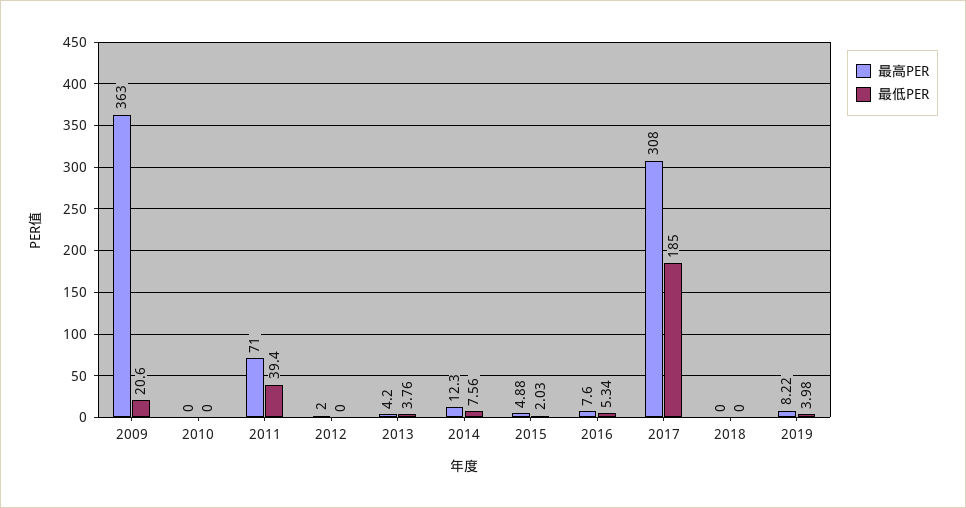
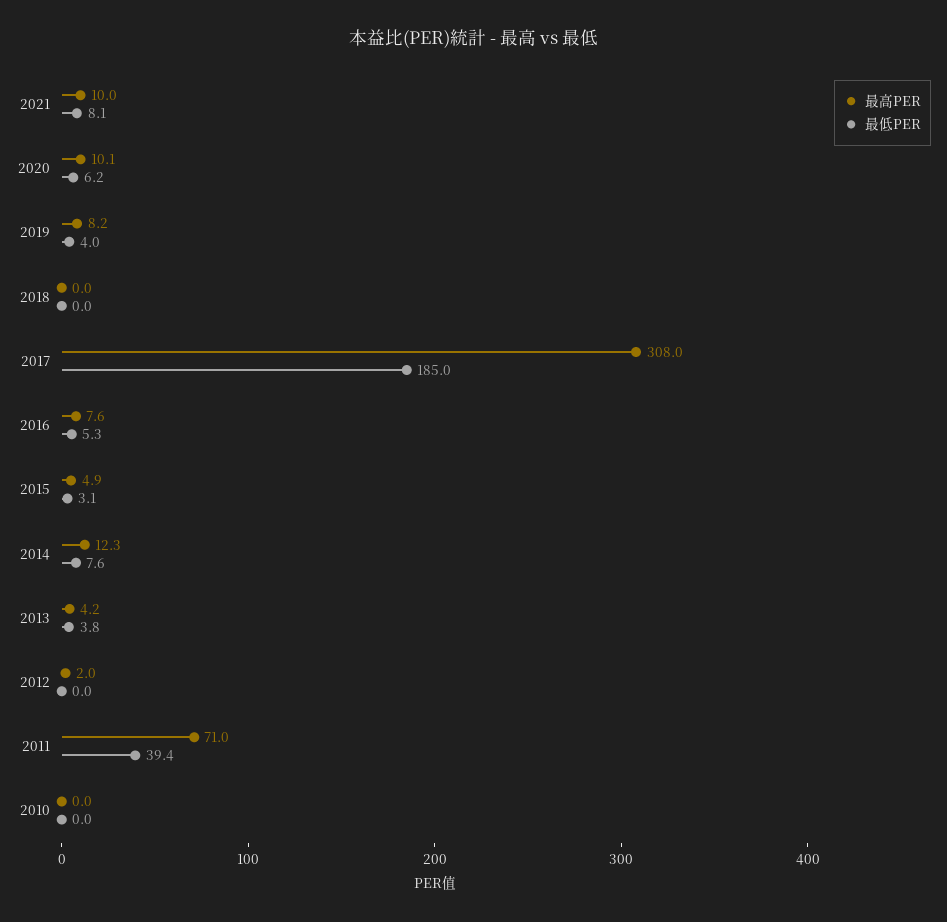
最高PER, 2009: 363 -> none
最低PER, 2009: 20.6 -> none
最低PER, 2015: 2.03 -> 3.1
最高PER, 2021: none -> 10
最低PER, 2021: none -> 8.1
最高PER, 2020: none -> 10.1
最低PER, 2020: none -> 6.2

